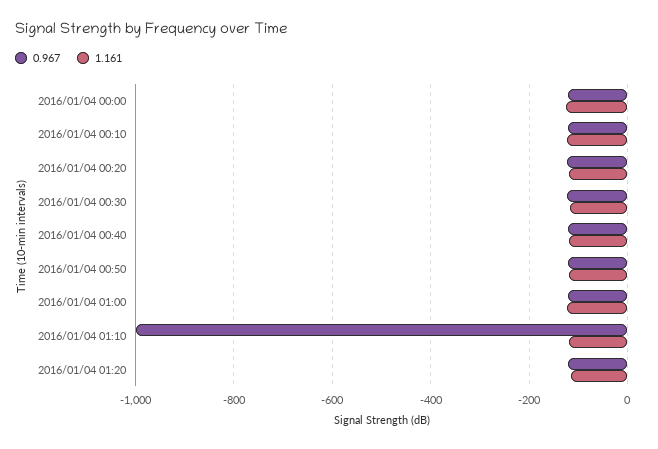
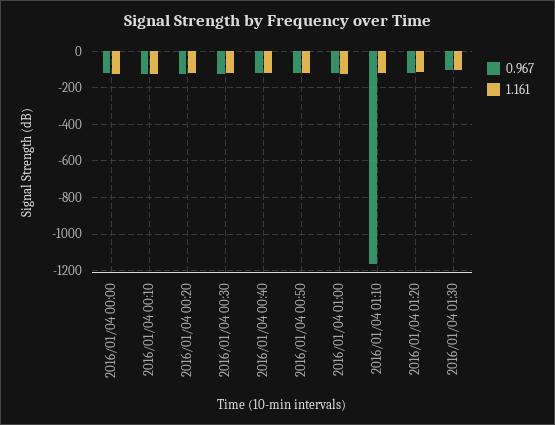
0.967, 2016/01/04 01:10: -1000 -> -1150
0.967, 2016/01/04 01:30: none -> -100
1.161, 2016/01/04 01:30: none -> -100

